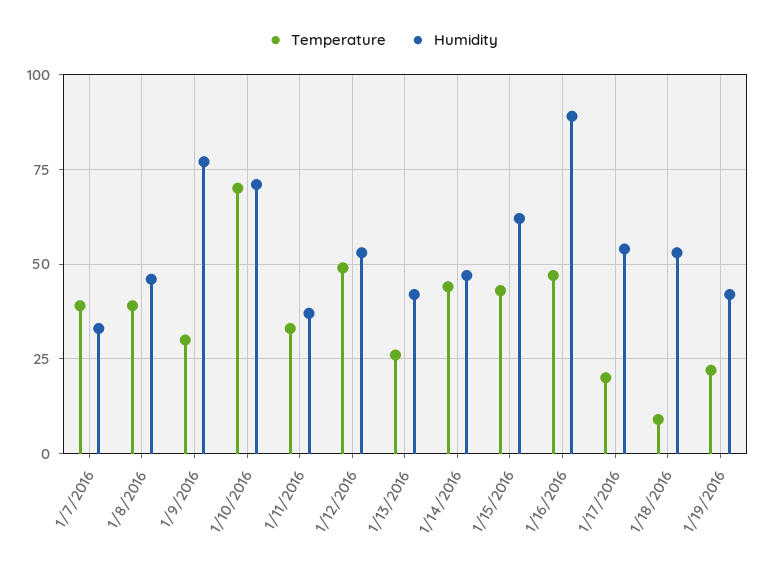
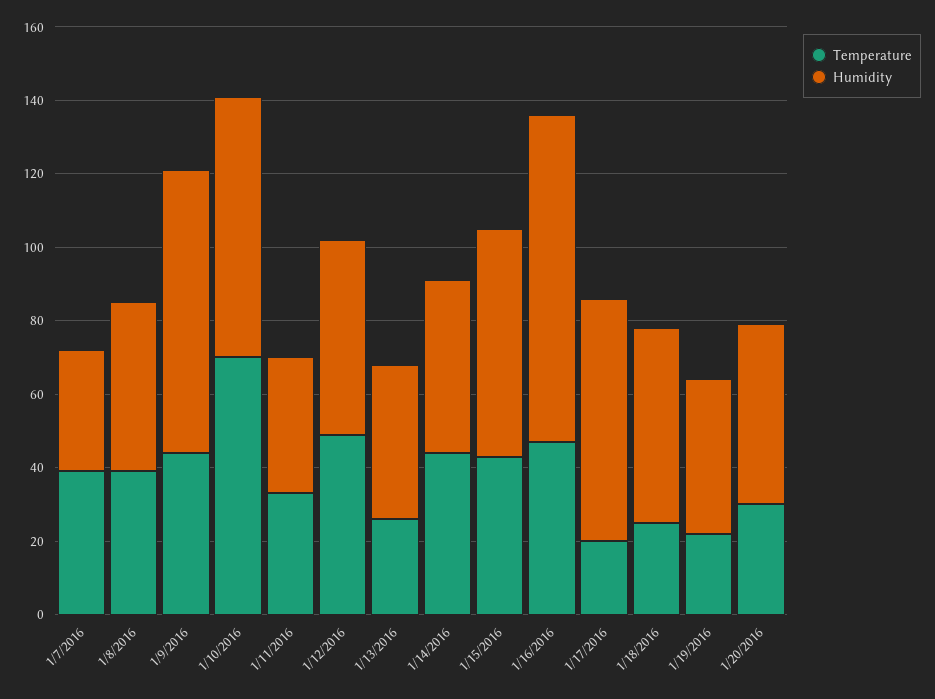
Temperature, 1/9/2016: 30 -> 45
Humidity, 1/17/2016: 55 -> 65
Temperature, 1/18/2016: 10 -> 25
Temperature, 1/20/2016: none -> 30
Humidity, 1/20/2016: none -> 50

